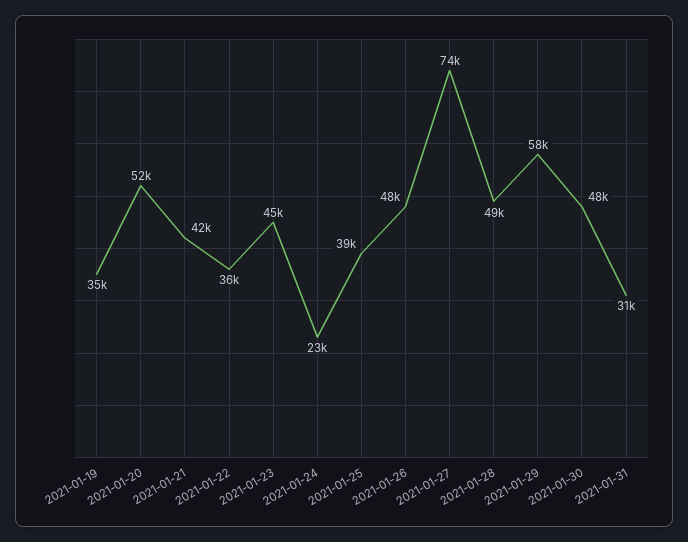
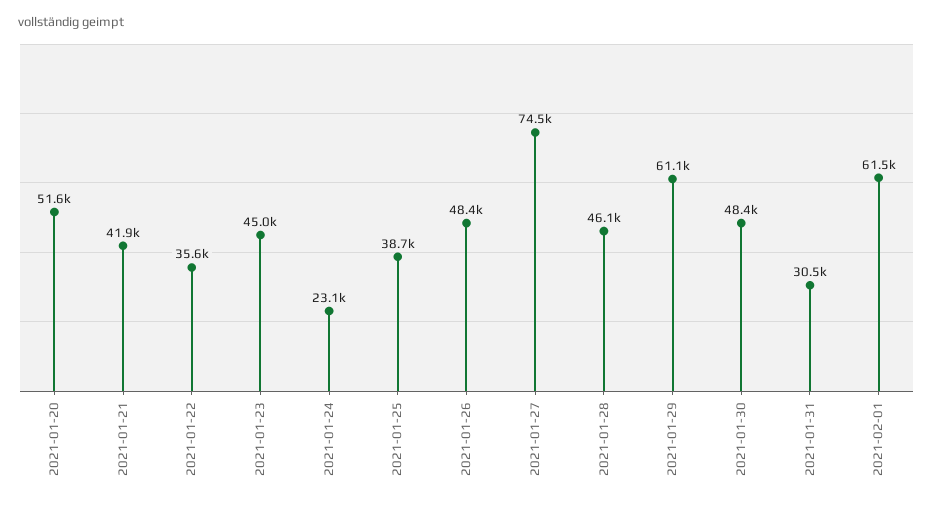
2021-01-19: 35000 -> none
2021-01-28: 49000 -> 46100
2021-01-29: 58000 -> 61100
2021-02-01: none -> 61500

